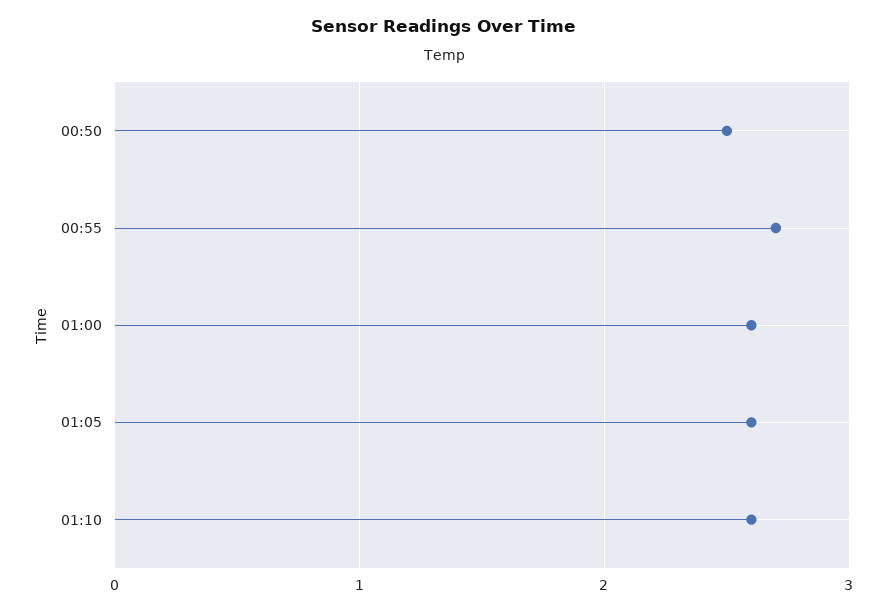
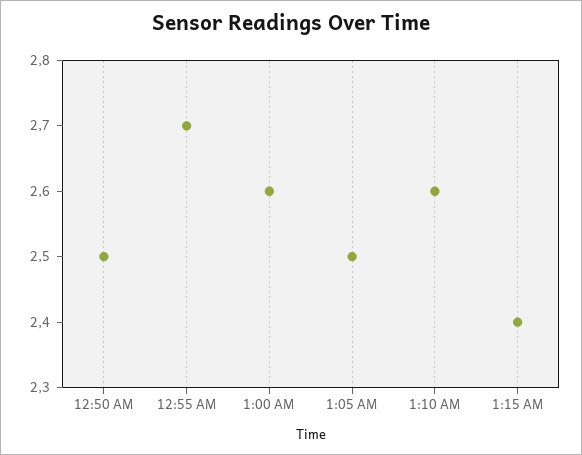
01:05: 2.6 -> 2.5
1:15 AM: none -> 2.4

